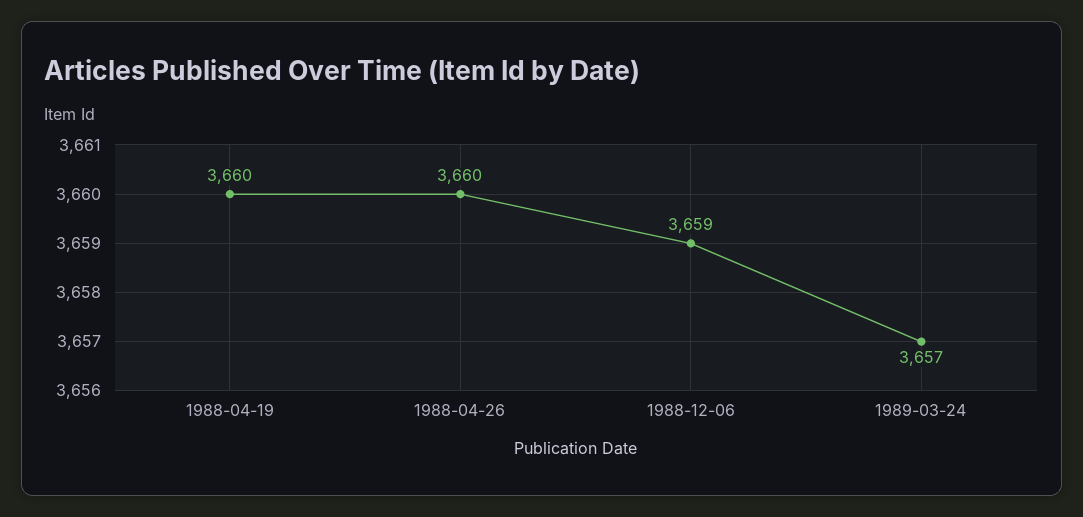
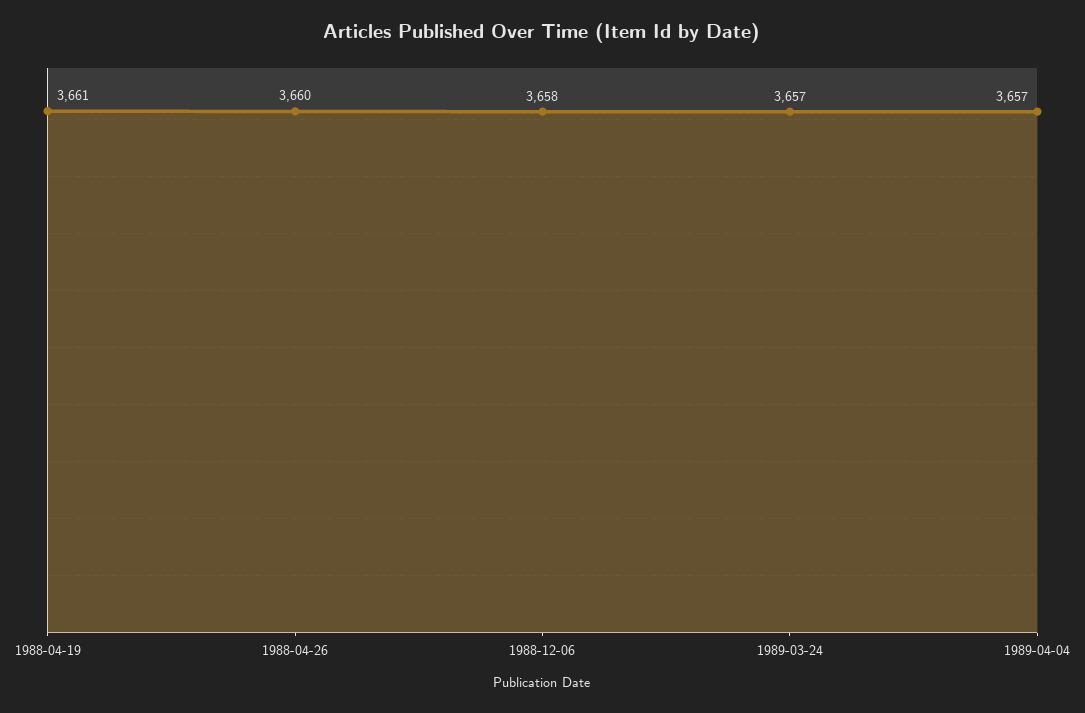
1988-04-19: 3660 -> 3661
1988-12-06: 3659 -> 3658
1989-04-04: none -> 3657

